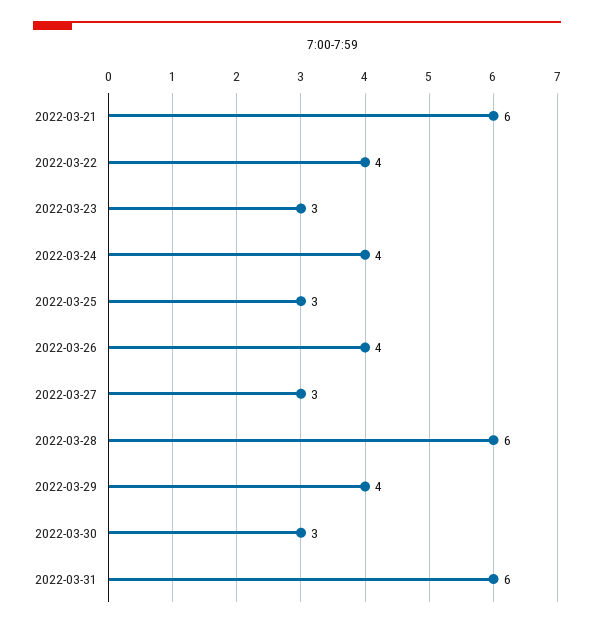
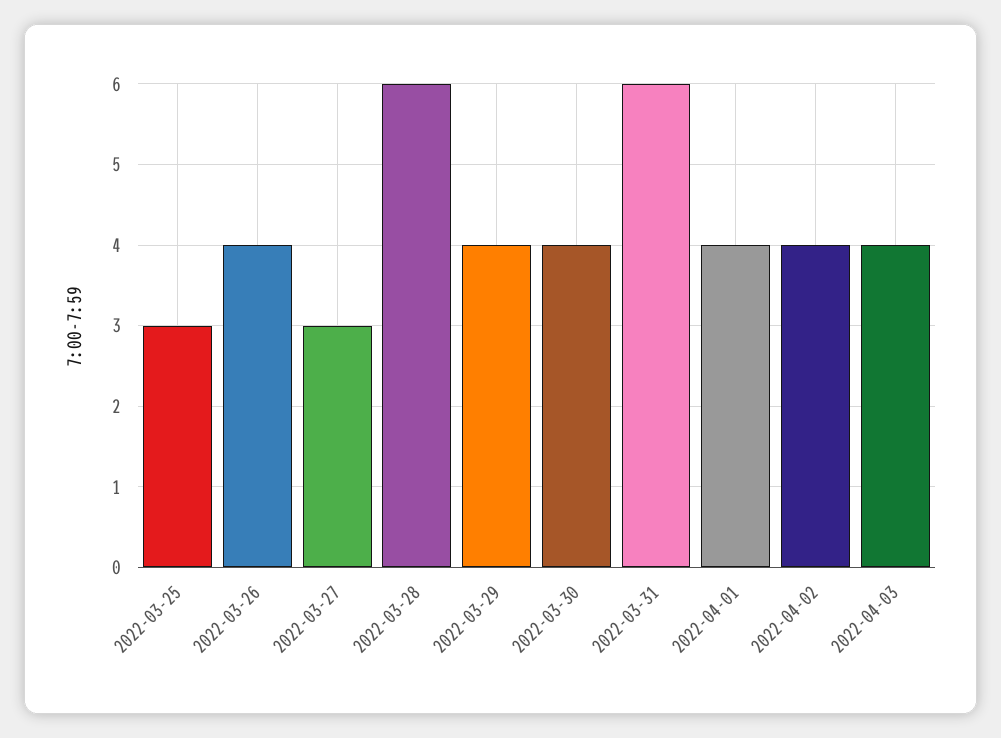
2022-03-21: 6 -> none
2022-03-22: 4 -> none
2022-03-23: 3 -> none
2022-03-24: 4 -> none
2022-03-30: 3 -> 4
2022-04-01: none -> 4
2022-04-02: none -> 4
2022-04-03: none -> 4

